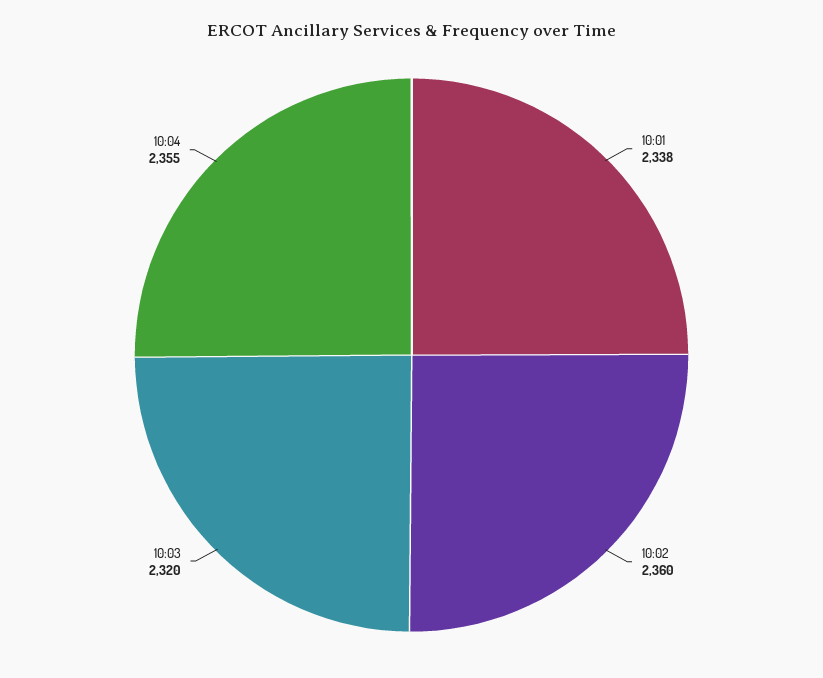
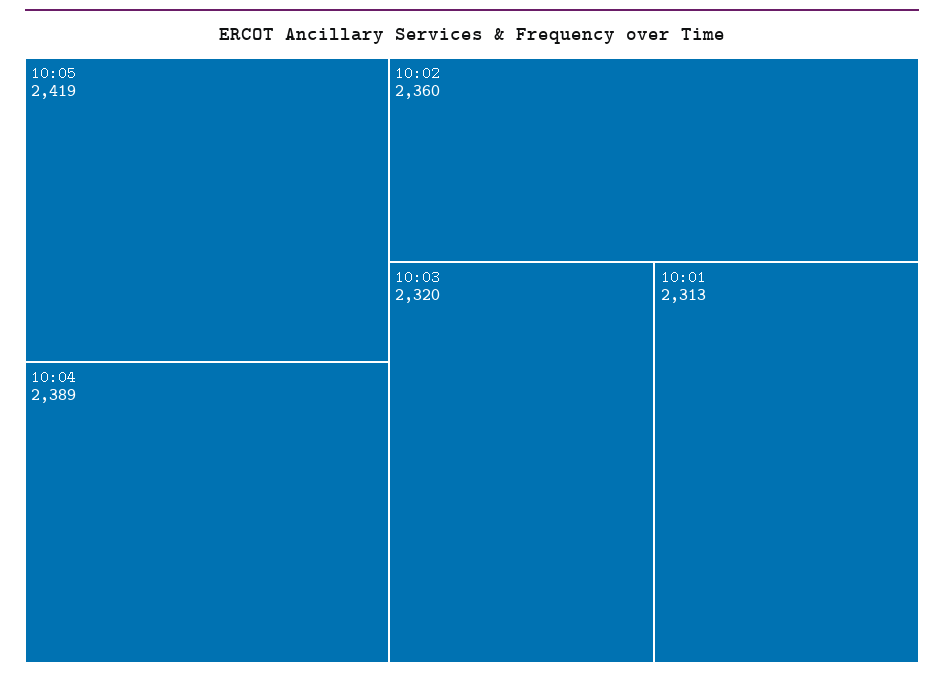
10:01: 2338 -> 2313
10:04: 2355 -> 2389
10:05: none -> 2419

